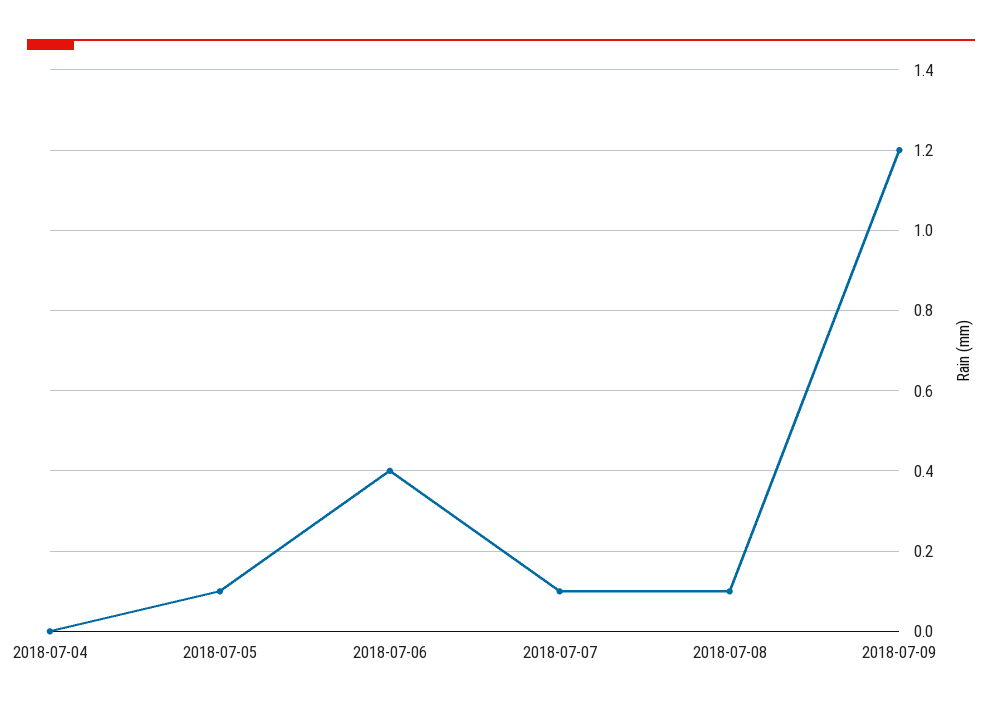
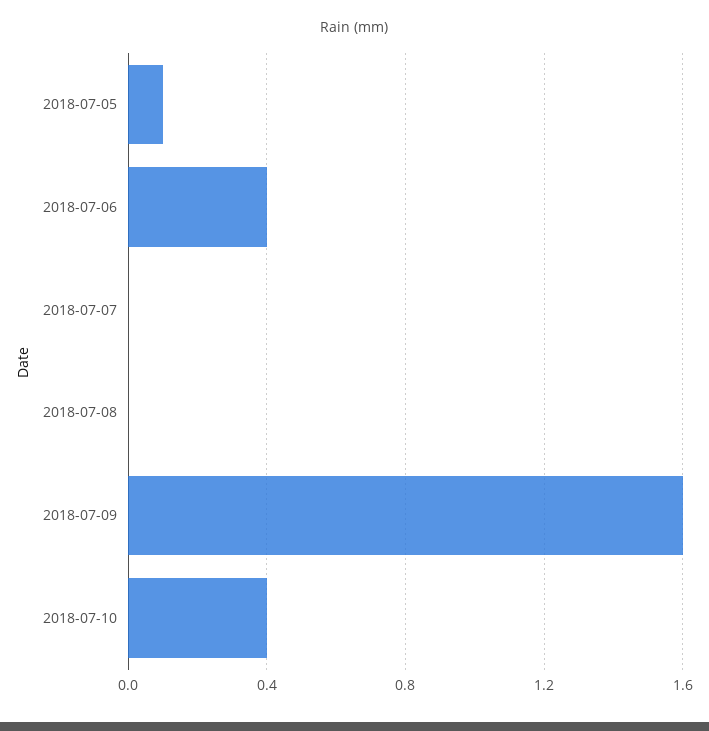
2018-07-04: 0 -> none
2018-07-07: 0.1 -> 0
2018-07-08: 0.1 -> 0
2018-07-09: 1.2 -> 1.6
2018-07-10: none -> 0.4

